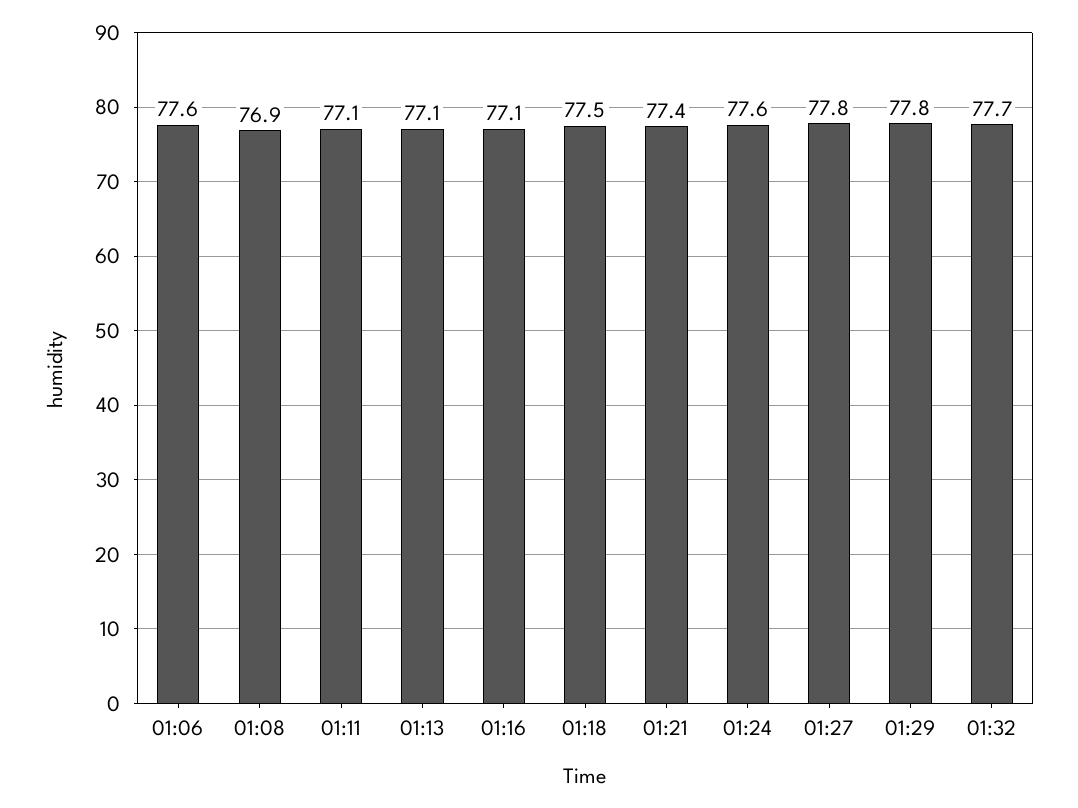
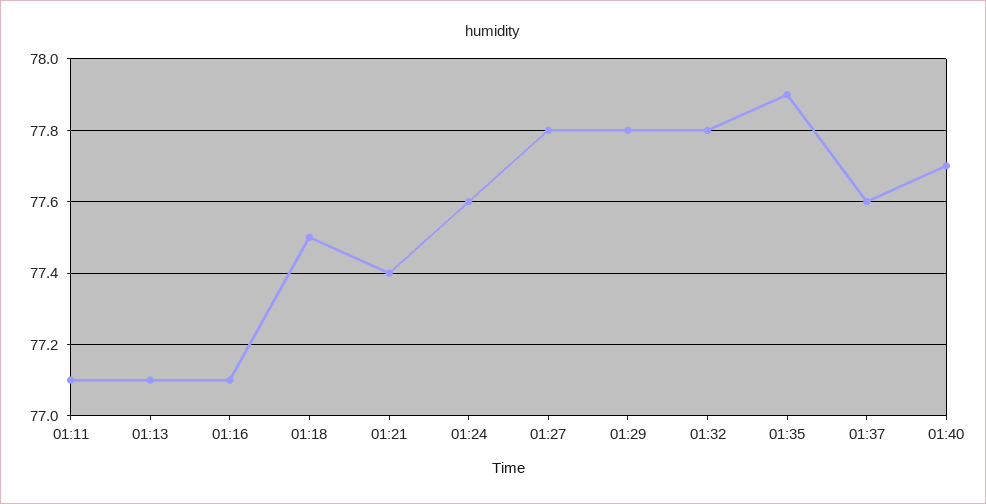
01:06: 77.6 -> none
01:08: 76.9 -> none
01:32: 77.7 -> 77.8
01:35: none -> 77.9
01:37: none -> 77.6
01:40: none -> 77.7

